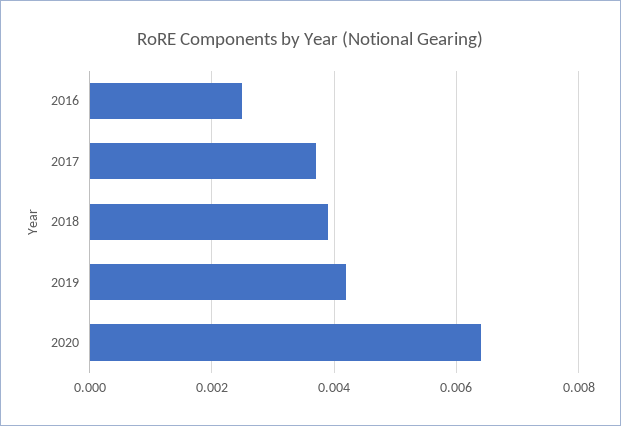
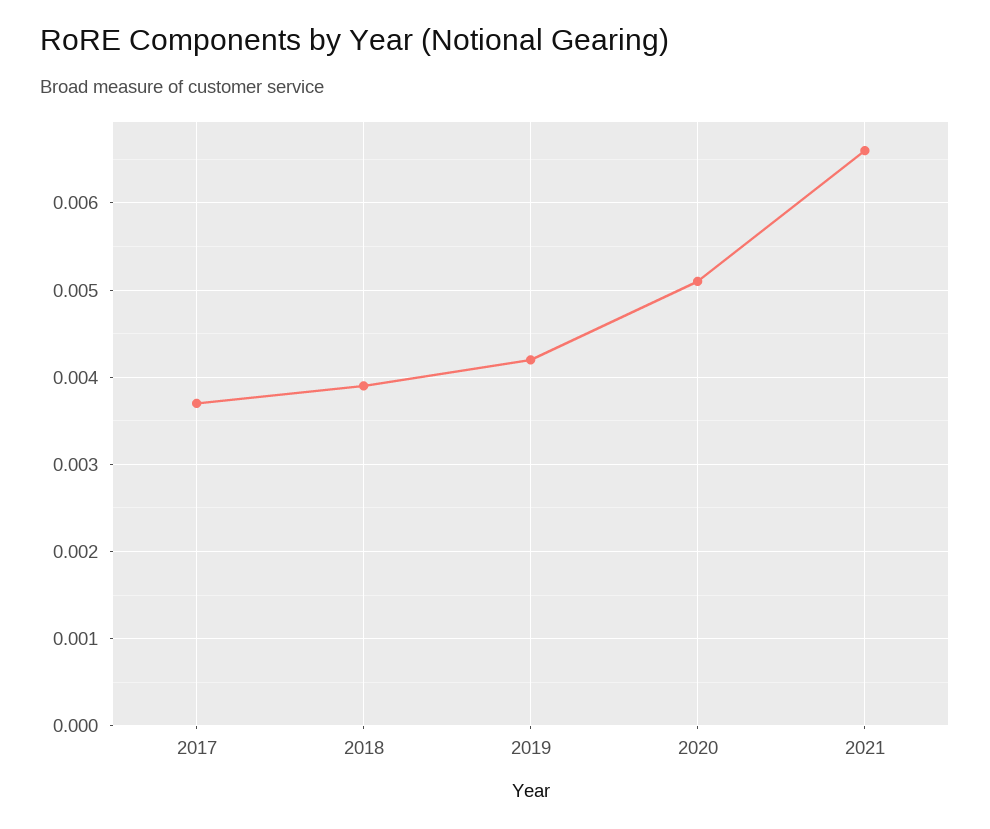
2016: 0.0025 -> none
2020: 0.0065 -> 0.0051
2021: none -> 0.0066

